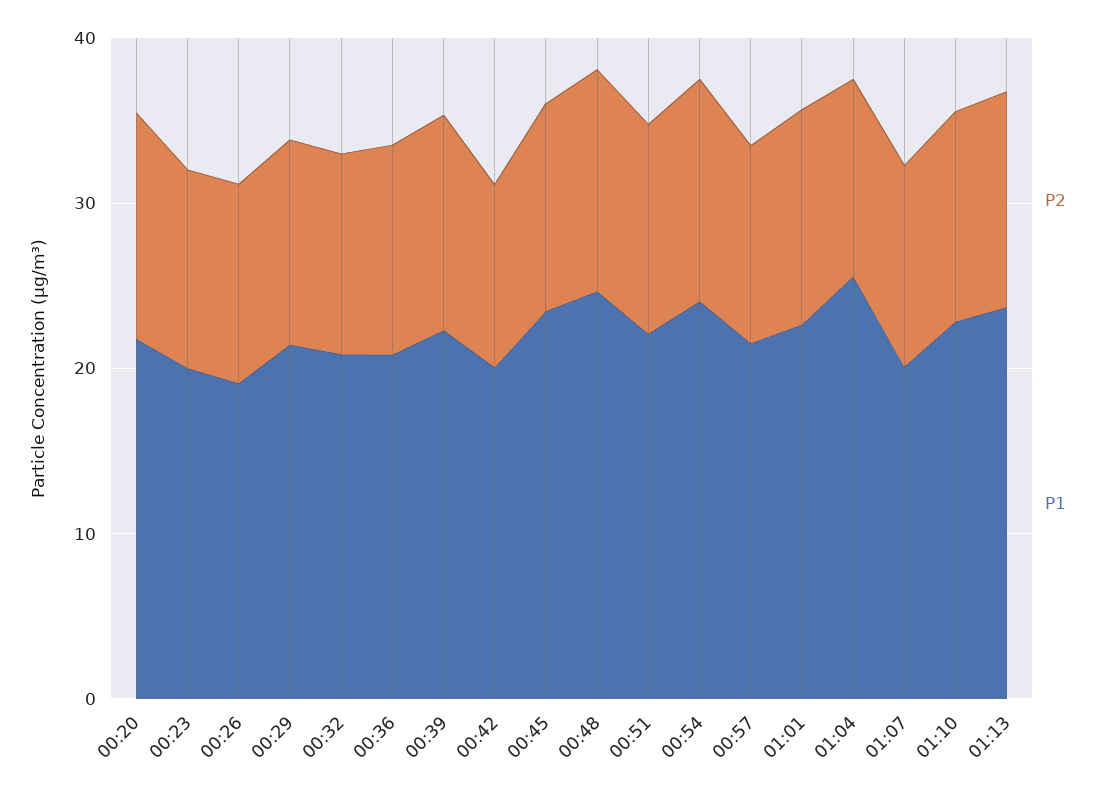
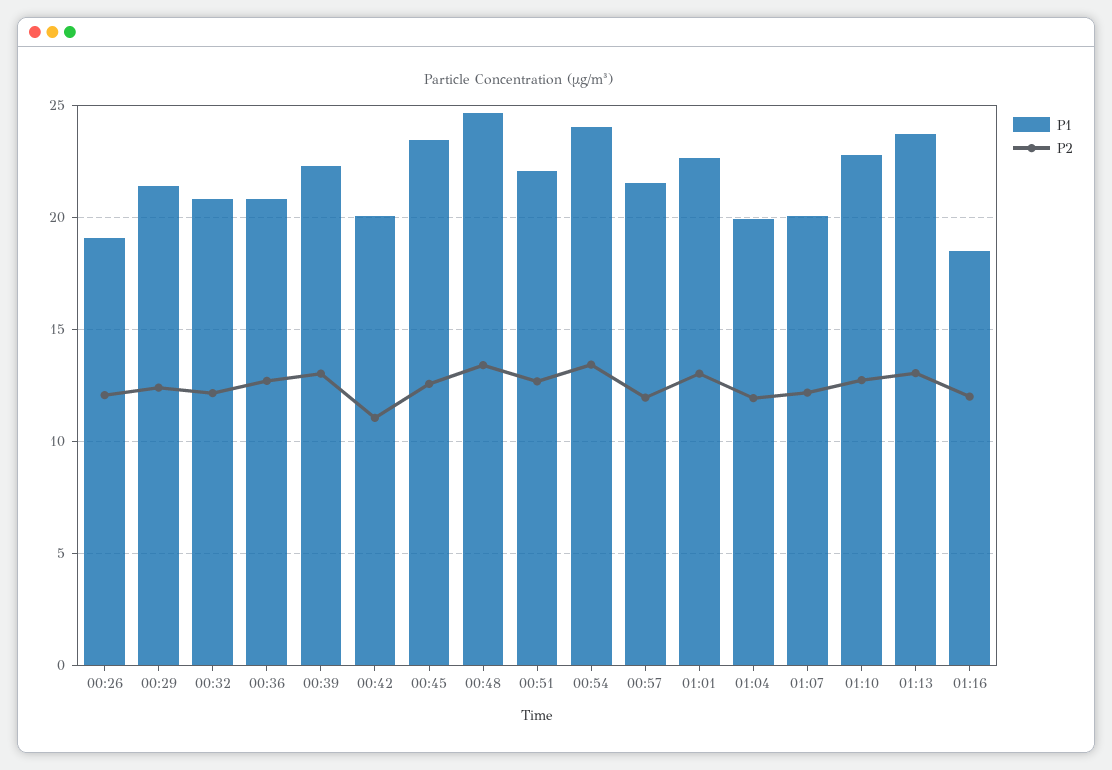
P2, 00:20: 14 -> none
P1, 00:20: 22 -> none
P2, 00:23: 12 -> none
P1, 00:23: 20 -> none
P1, 01:04: 26 -> 20
P1, 01:16: none -> 18.5
P2, 01:16: none -> 12

